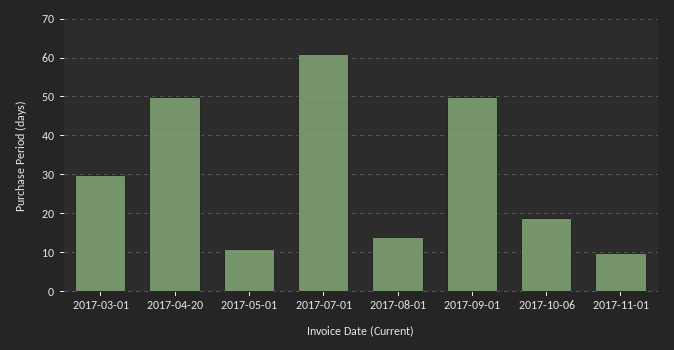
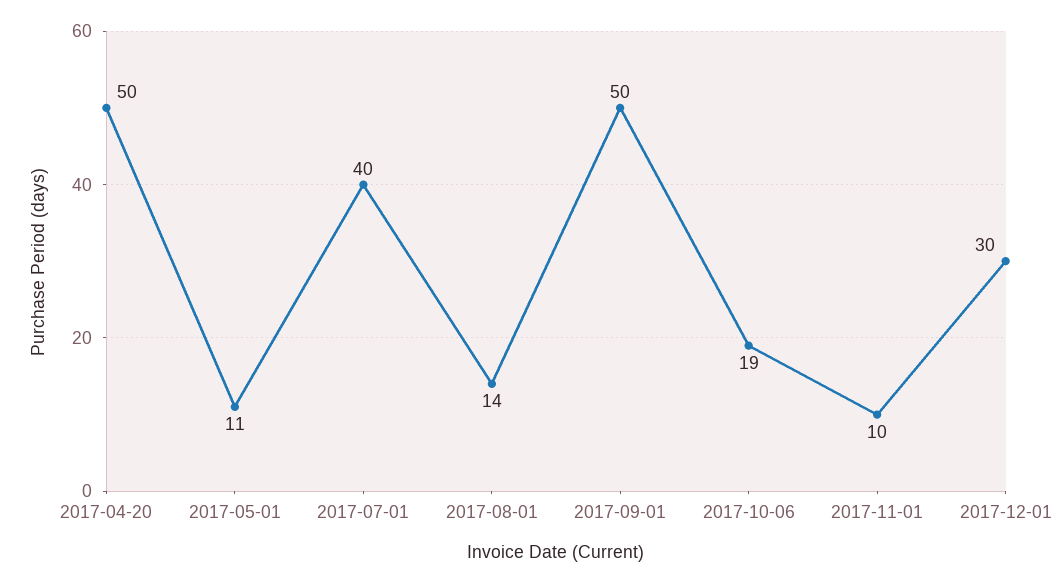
2017-03-01: 30 -> none
2017-07-01: 60 -> 40
2017-12-01: none -> 30

